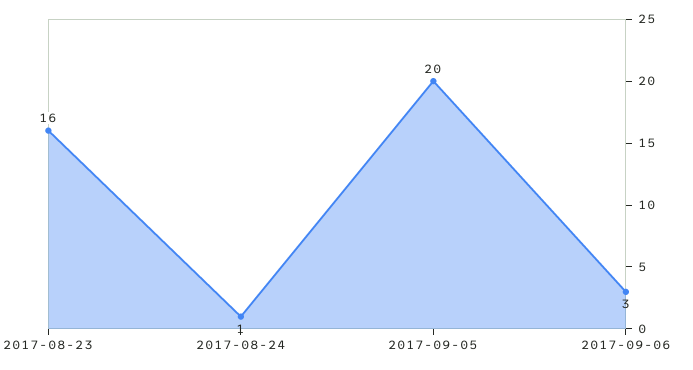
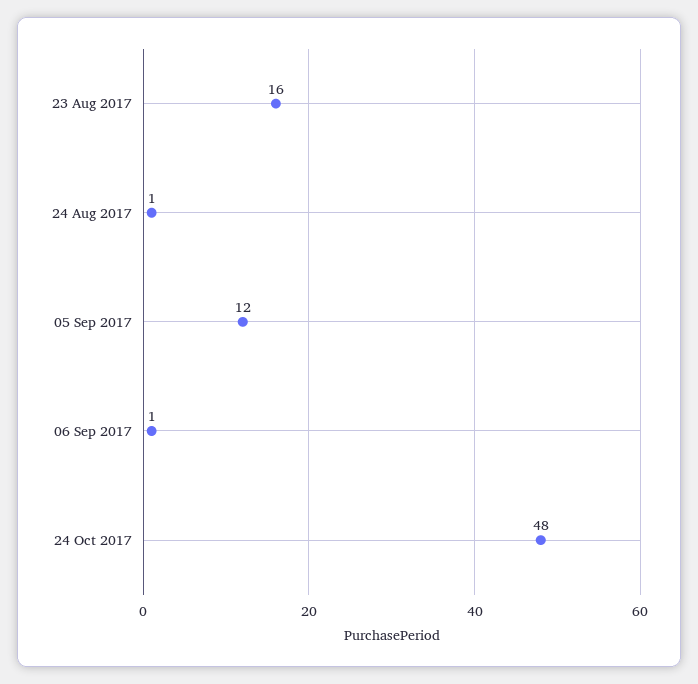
2017-09-05: 20 -> 12
2017-09-06: 3 -> 1
24 Oct 2017: none -> 48

